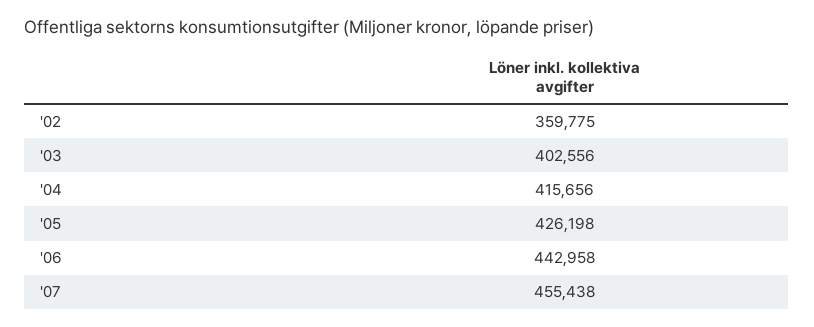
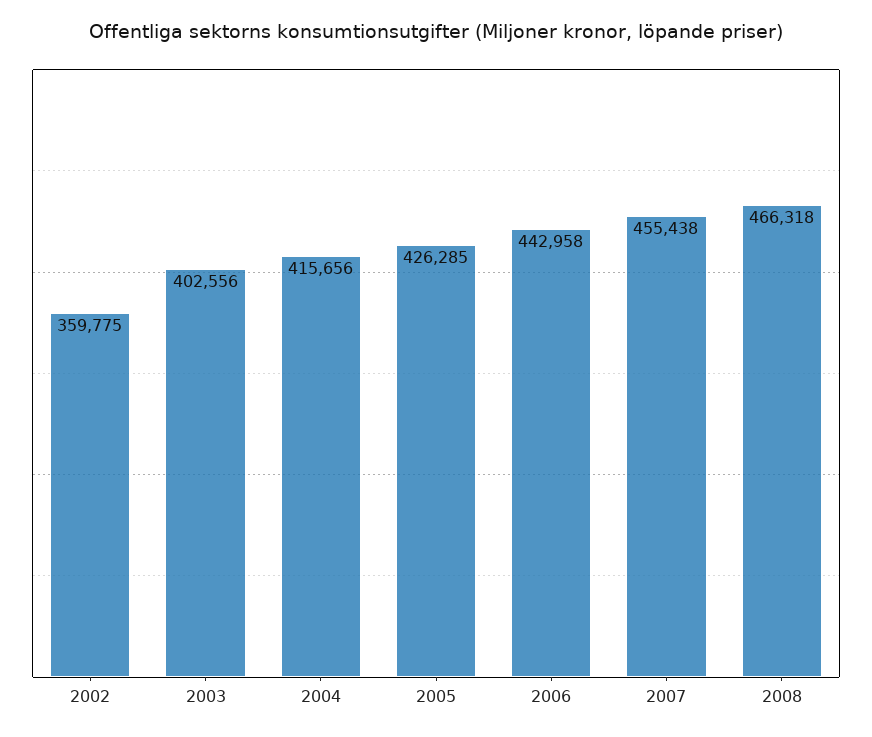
'05: 426198 -> 426285
2008: none -> 466318

